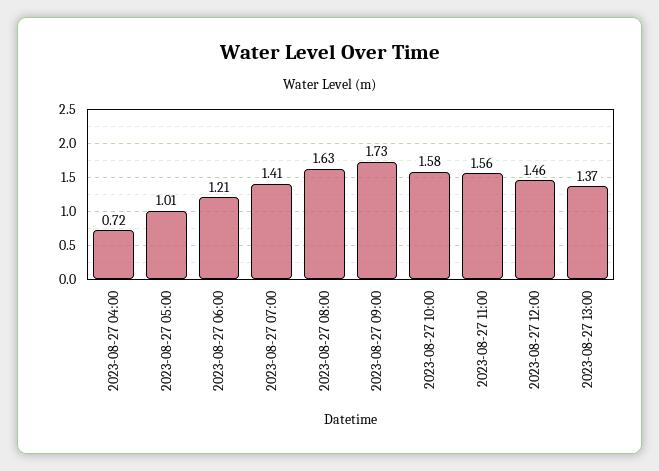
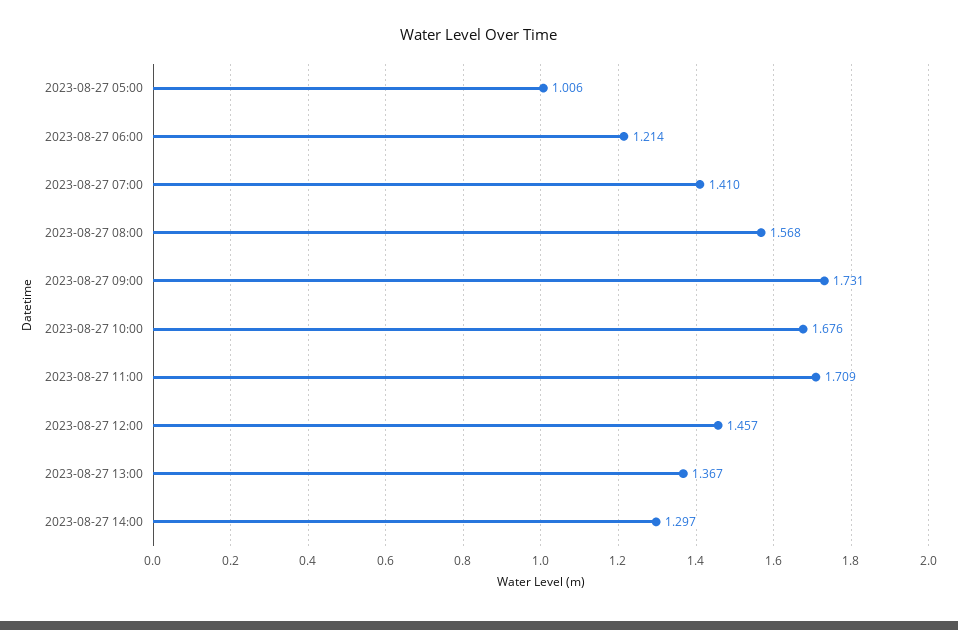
2023-08-27 04:00: 0.72 -> none
2023-08-27 08:00: 1.63 -> 1.568
2023-08-27 10:00: 1.58 -> 1.676
2023-08-27 11:00: 1.56 -> 1.709
2023-08-27 14:00: none -> 1.297

